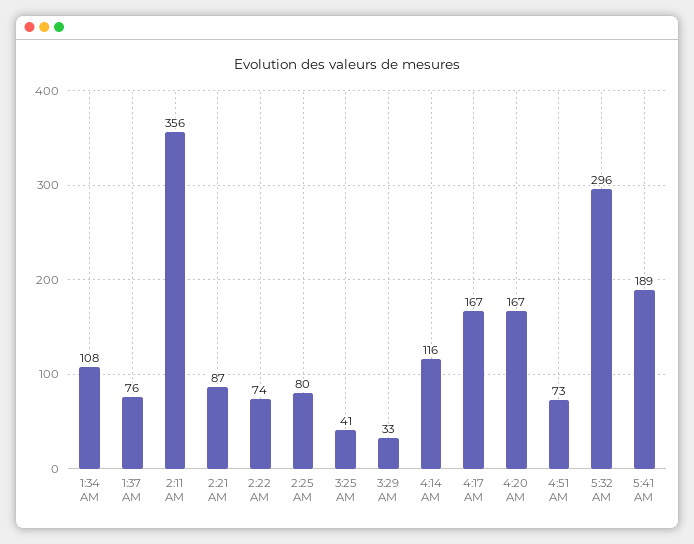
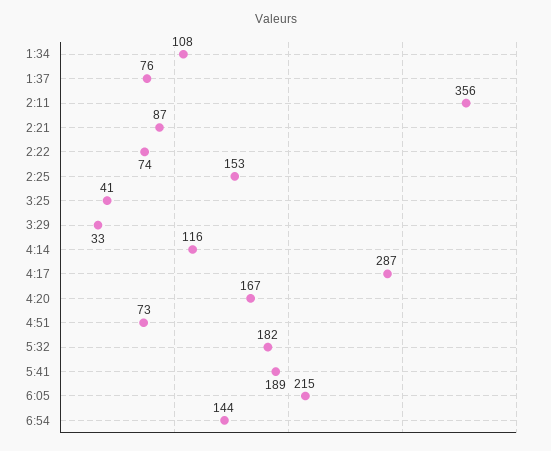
2:25 AM: 80 -> 153
4:17 AM: 167 -> 287
5:32 AM: 296 -> 182
6:05: none -> 215
6:54: none -> 144

